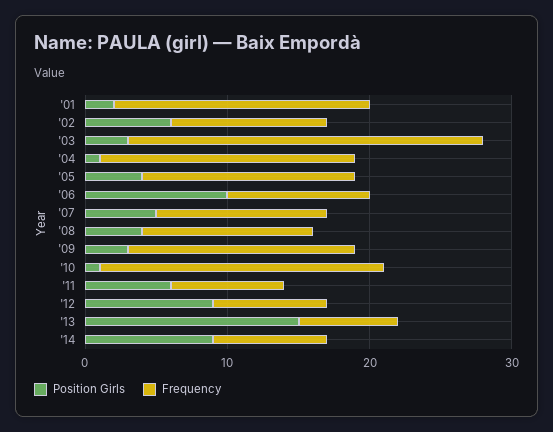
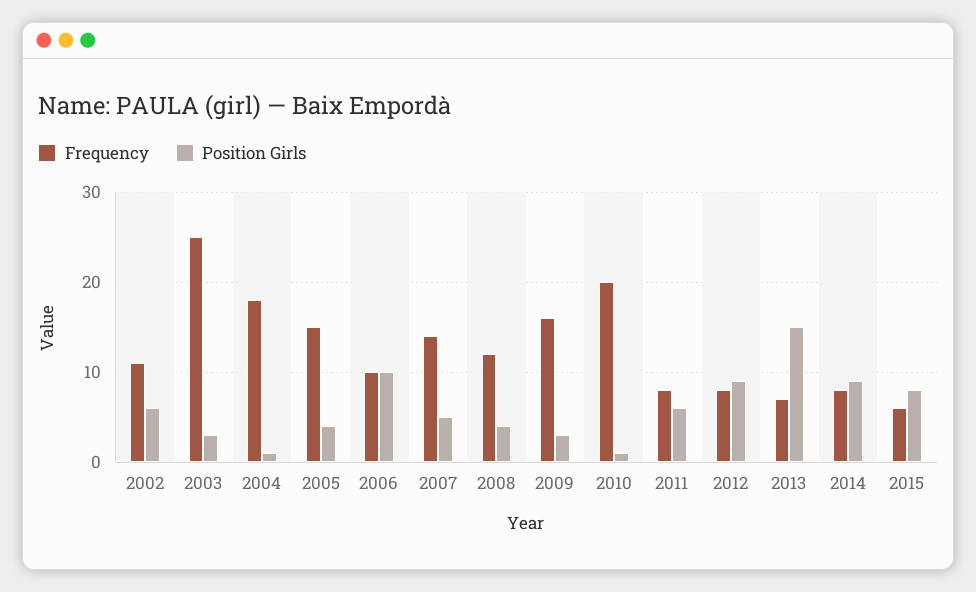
Position Girls, '01: 2 -> none
Frequency, '01: 18 -> none
Frequency, '07: 12 -> 14
Frequency, 2015: none -> 6
Position Girls, 2015: none -> 8

